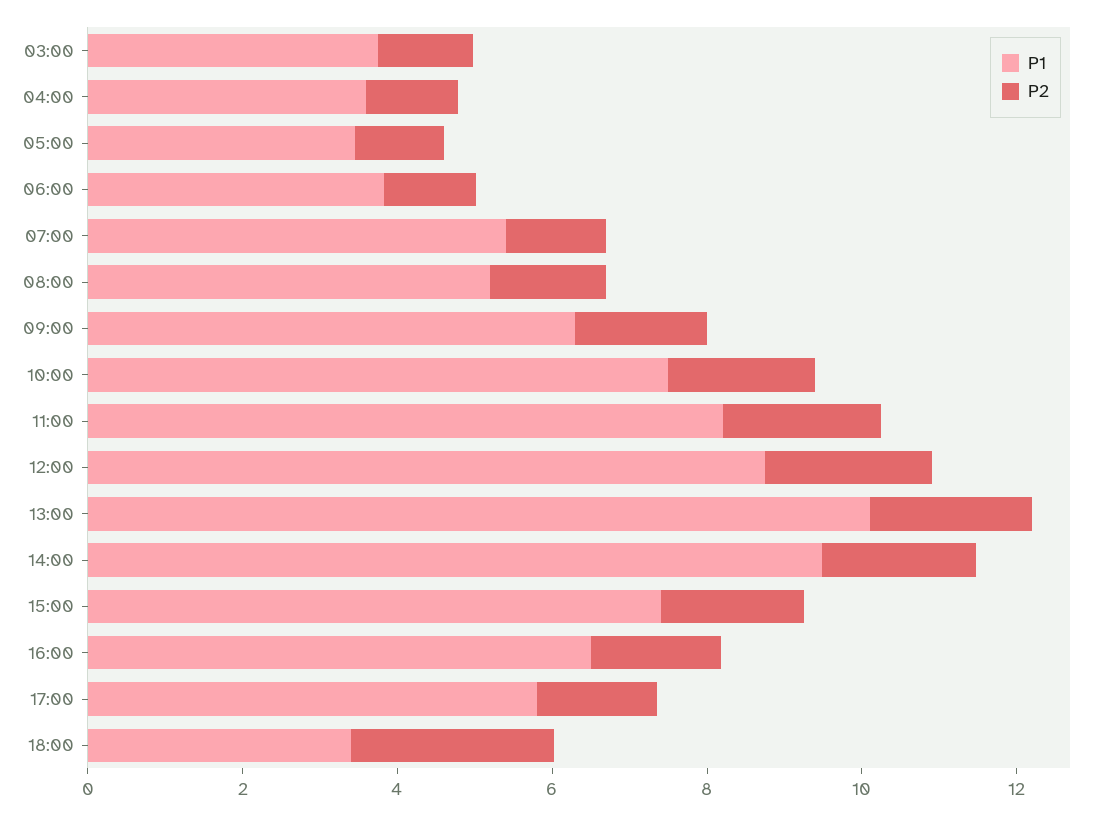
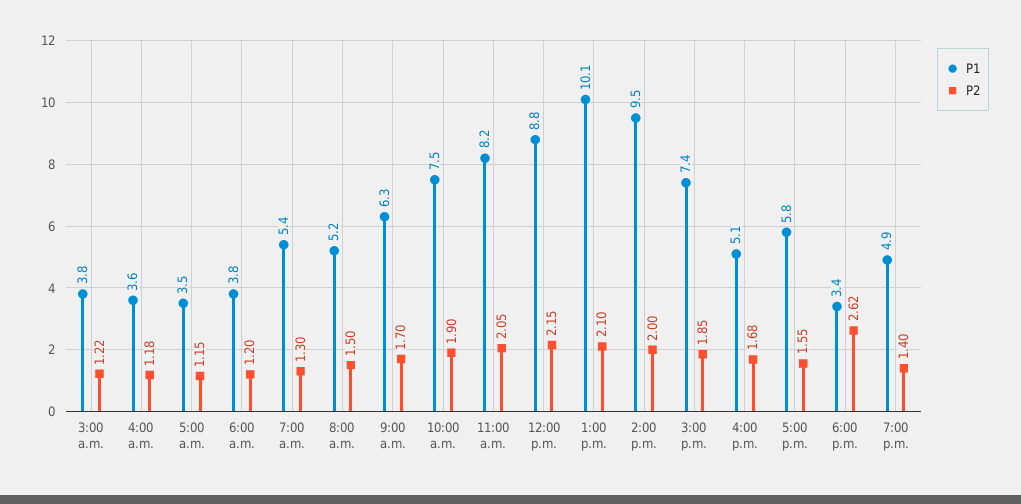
P1, 16:00: 6.5 -> 5.1
P1, 7:00 p.m.: none -> 4.9
P2, 7:00 p.m.: none -> 1.4

